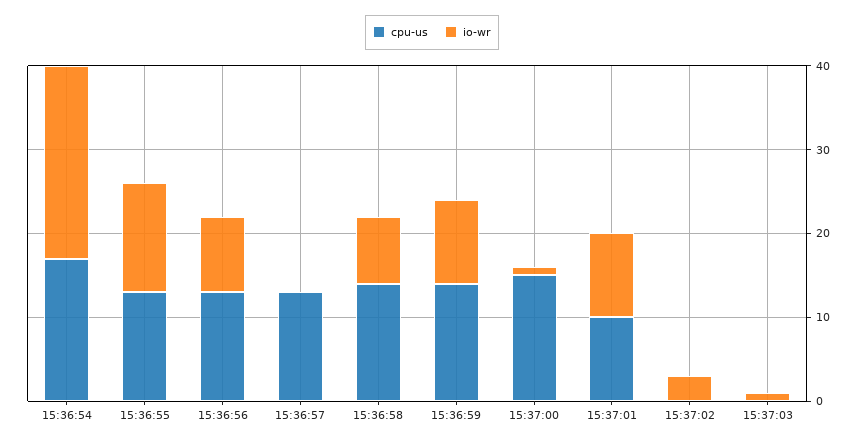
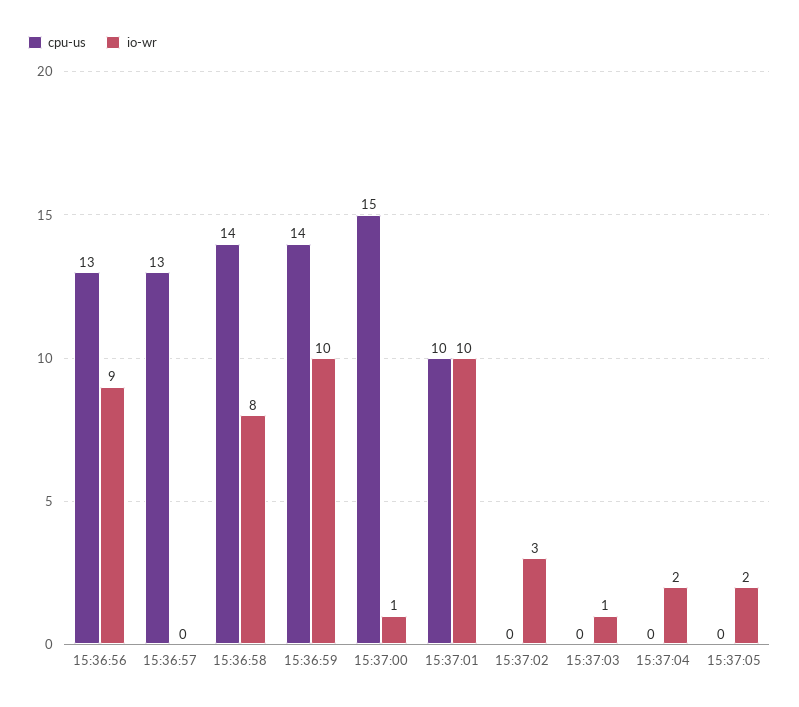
cpu-us, 15:36:54: 17 -> none
io-wr, 15:36:54: 23 -> none
cpu-us, 15:36:55: 13 -> none
io-wr, 15:36:55: 13 -> none
cpu-us, 15:37:04: none -> 0
io-wr, 15:37:04: none -> 2
cpu-us, 15:37:05: none -> 0
io-wr, 15:37:05: none -> 2

